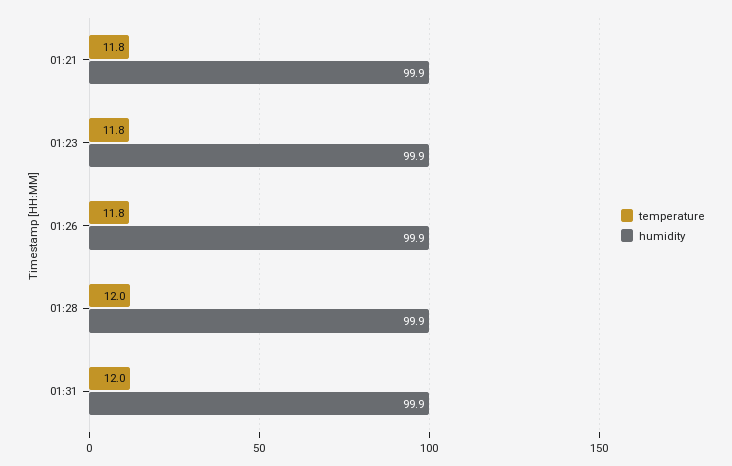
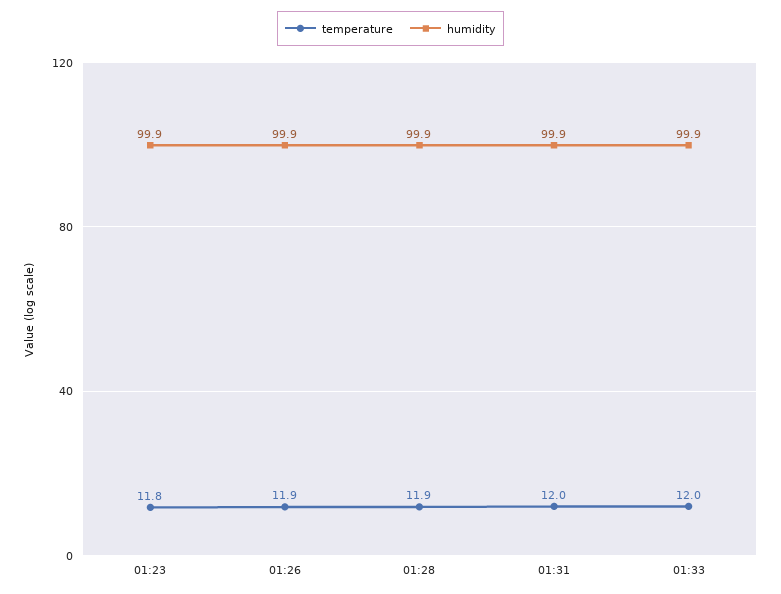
temperature, 01:21: 11.8 -> none
humidity, 01:21: 99.9 -> none
temperature, 01:26: 11.8 -> 11.9
temperature, 01:28: 12 -> 11.9
temperature, 01:33: none -> 12
humidity, 01:33: none -> 99.9

